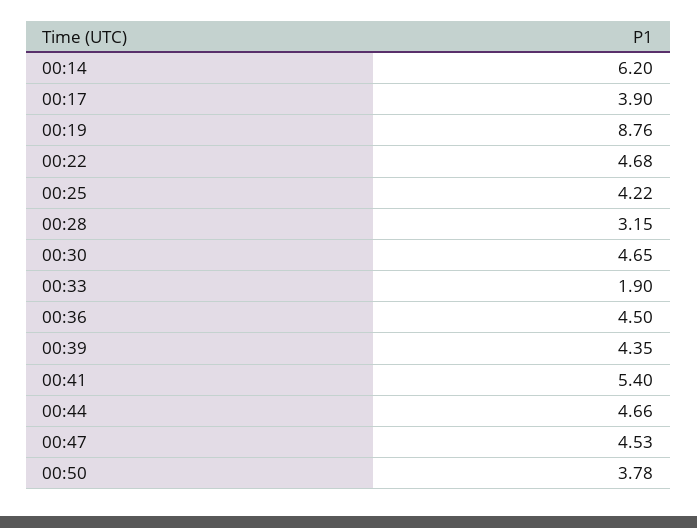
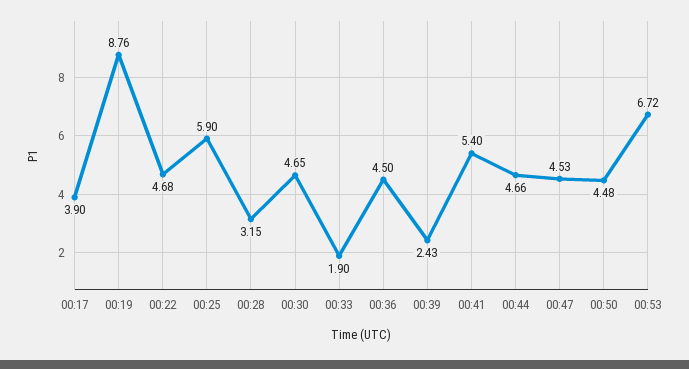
00:14: 6.2 -> none
00:25: 4.22 -> 5.9
00:39: 4.35 -> 2.43
00:50: 3.78 -> 4.48
00:53: none -> 6.72

